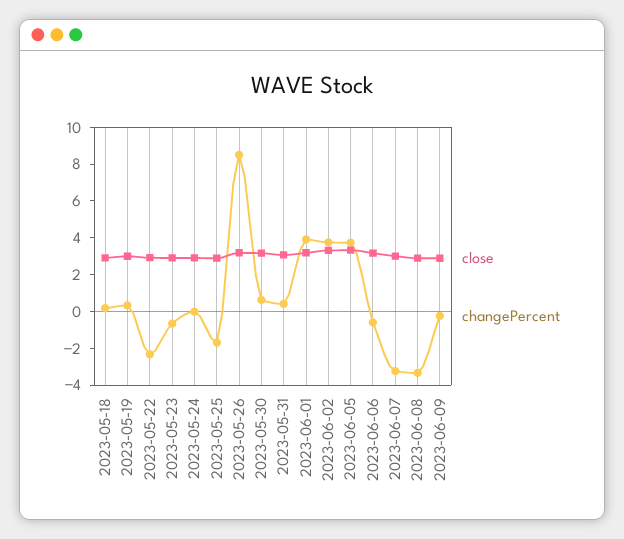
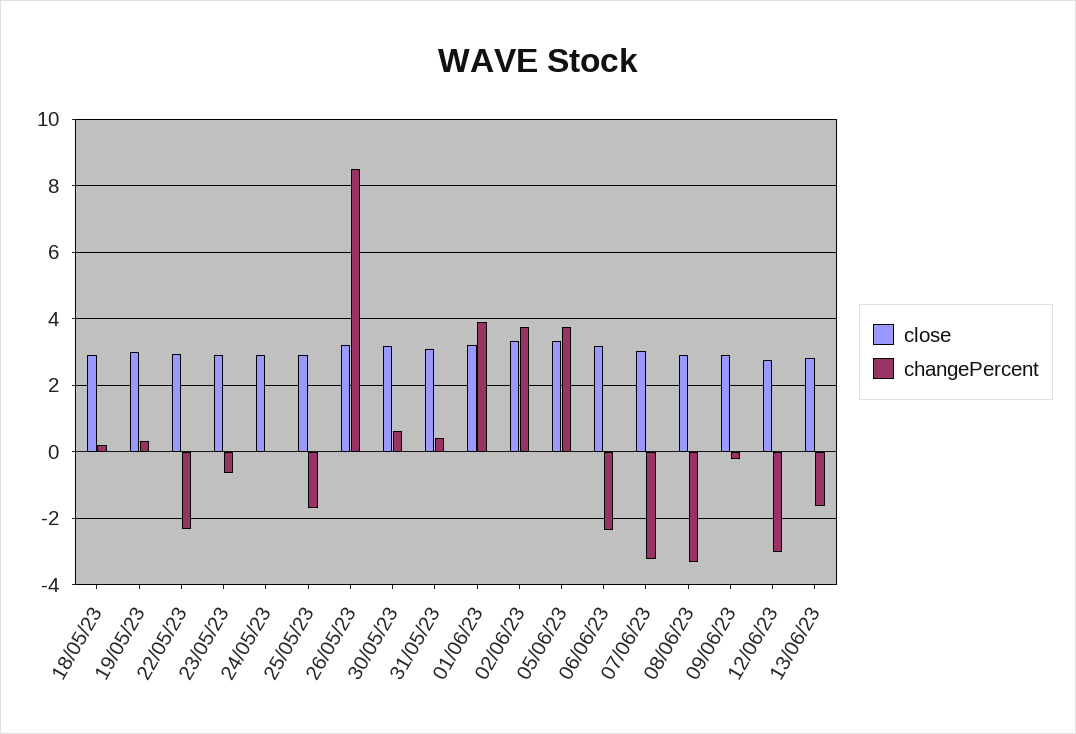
changePercent, 2023-06-06: -0.5 -> -2.4
close, 12/06/23: none -> 2.8
changePercent, 12/06/23: none -> -3
close, 13/06/23: none -> 2.8
changePercent, 13/06/23: none -> -1.6

